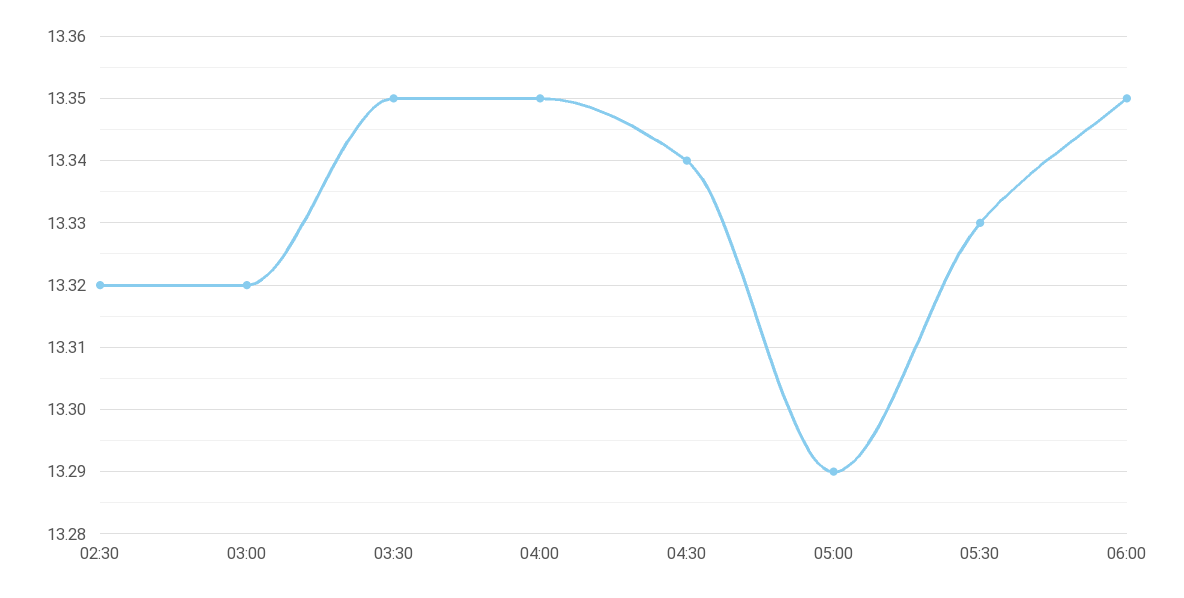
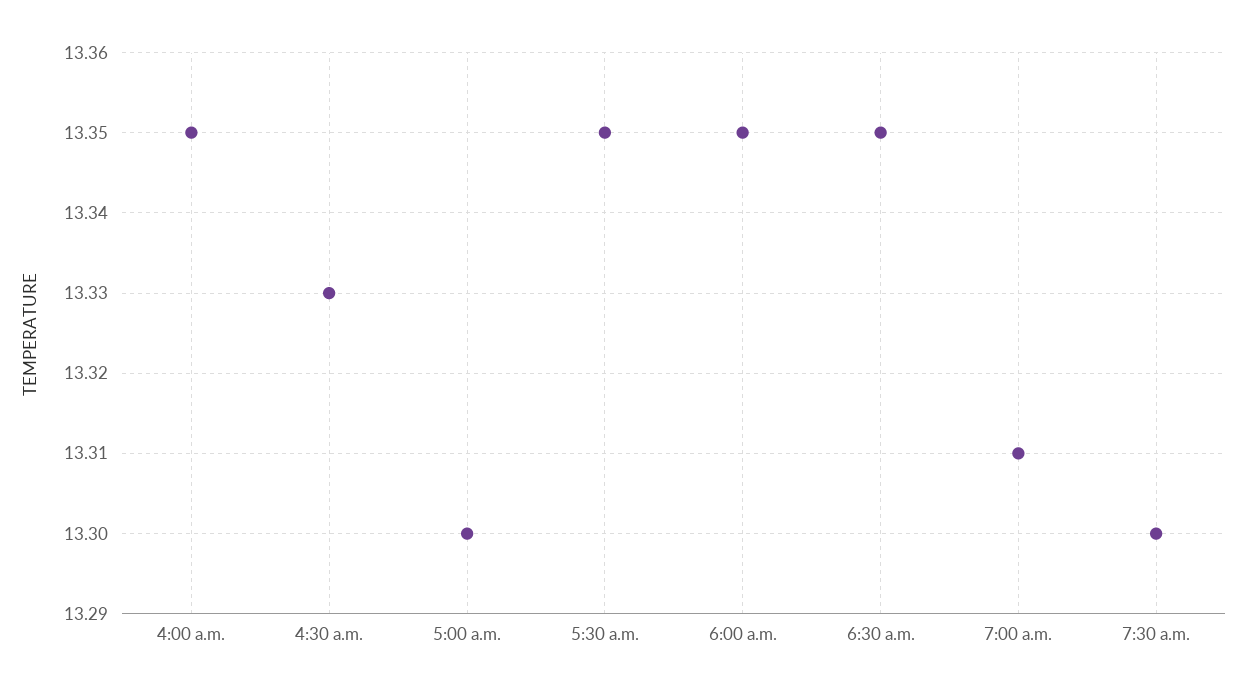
02:30: 13.32 -> none
03:00: 13.32 -> none
03:30: 13.35 -> none
04:30: 13.34 -> 13.33
05:00: 13.29 -> 13.3
05:30: 13.33 -> 13.35
6:30 a.m.: none -> 13.35
7:00 a.m.: none -> 13.31
7:30 a.m.: none -> 13.3

